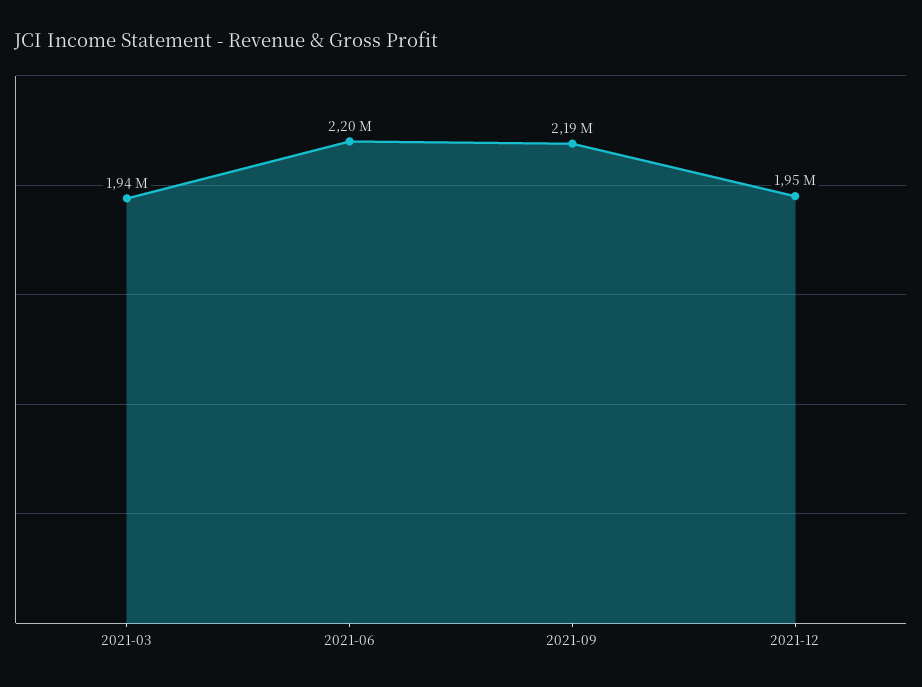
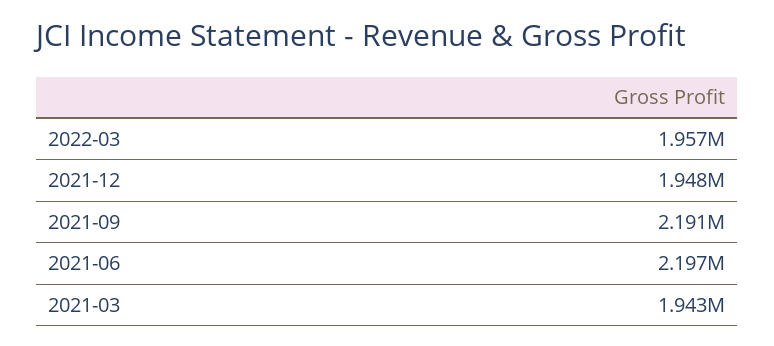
2022-03: none -> 1957000

